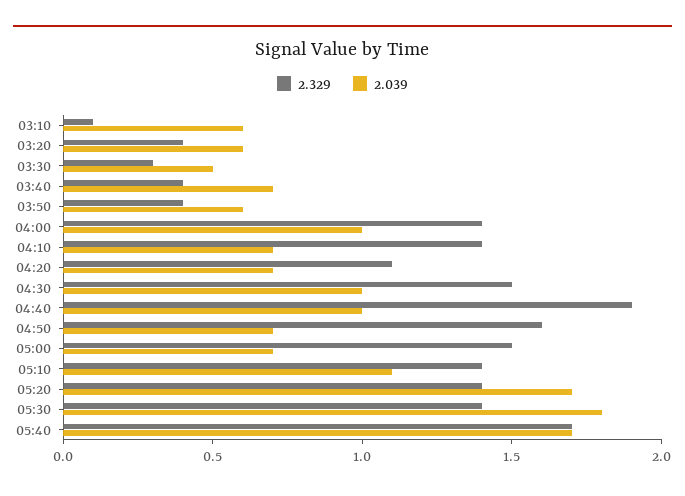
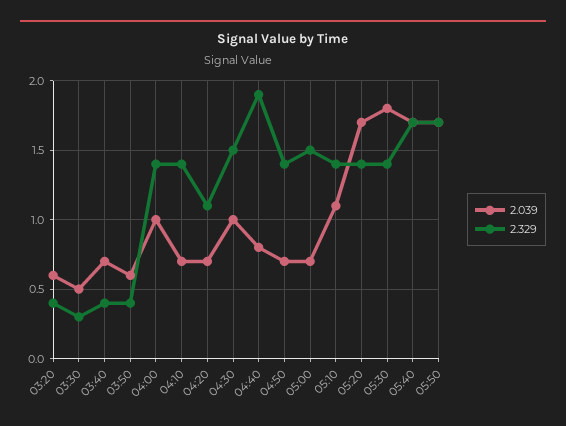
2.329, 03:10: 0.1 -> none
2.039, 03:10: 0.6 -> none
2.039, 04:40: 1 -> 0.8
2.329, 04:50: 1.6 -> 1.4
2.039, 05:50: none -> 1.7
2.329, 05:50: none -> 1.7

